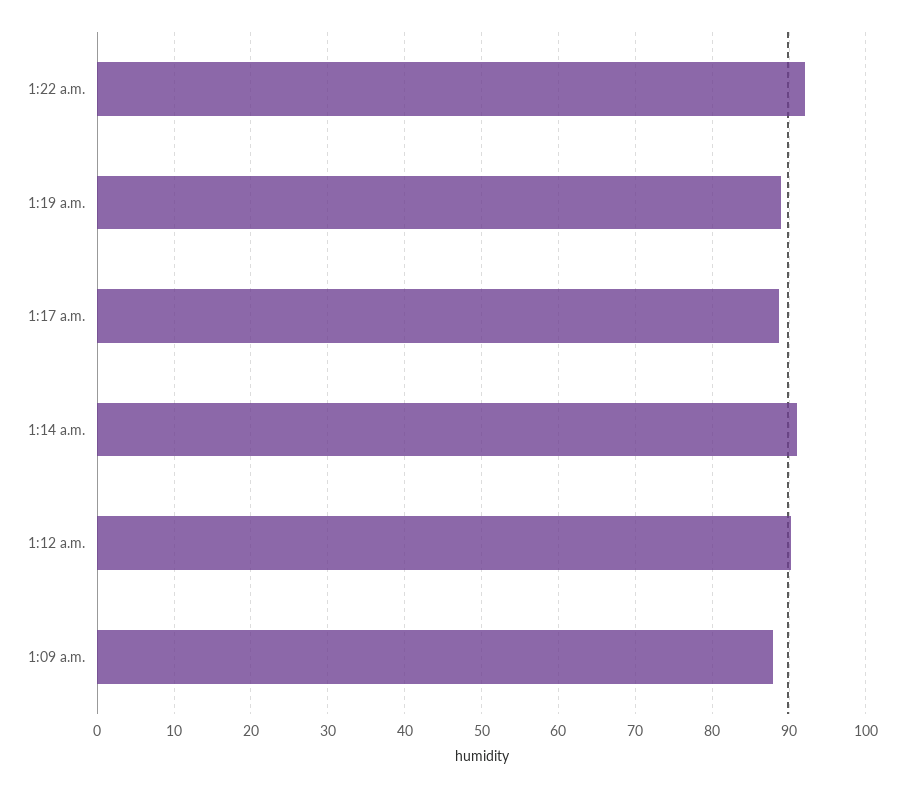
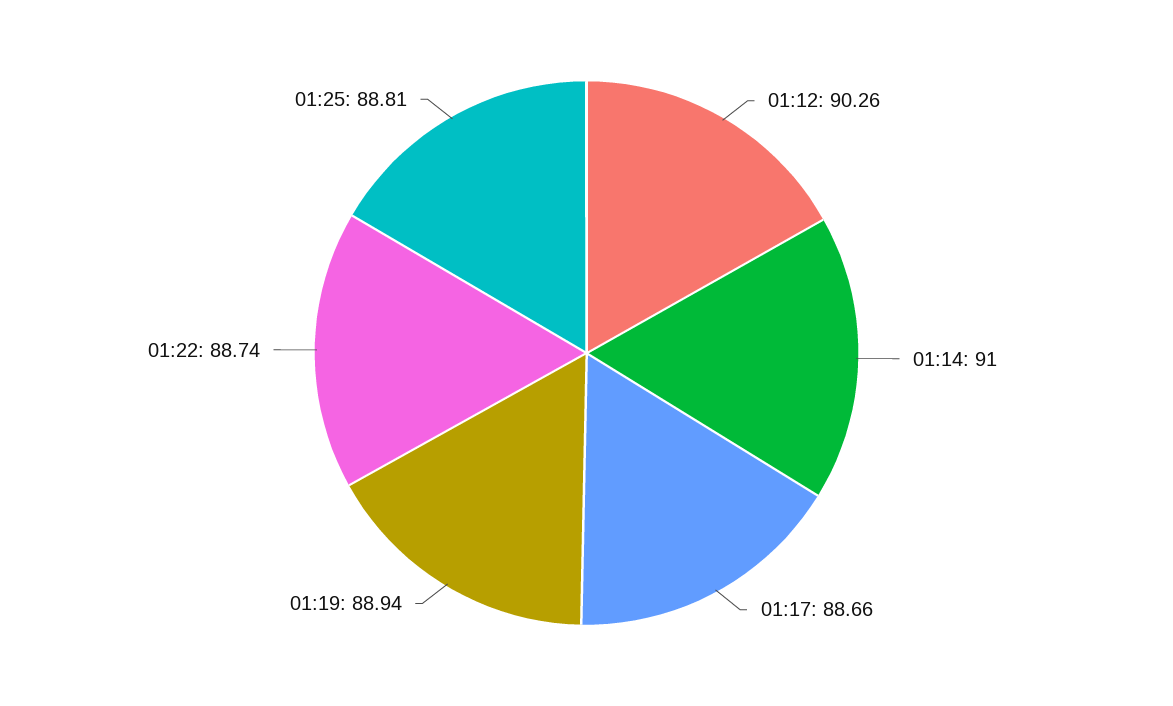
1:22 a.m.: 92 -> 88.74
1:09 a.m.: 88 -> none
01:25: none -> 88.81

